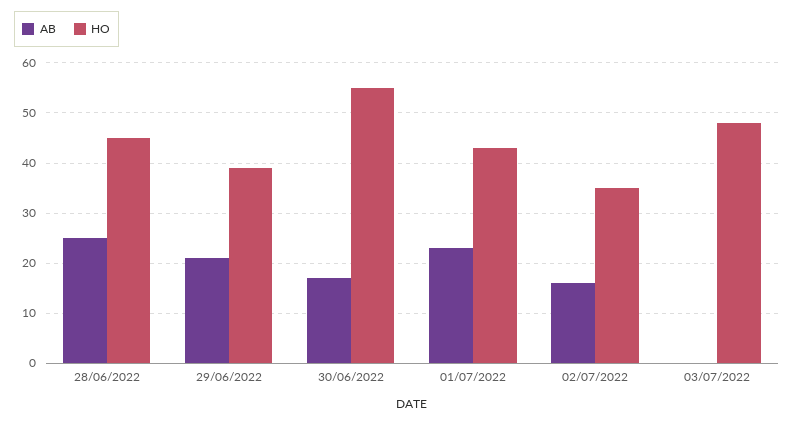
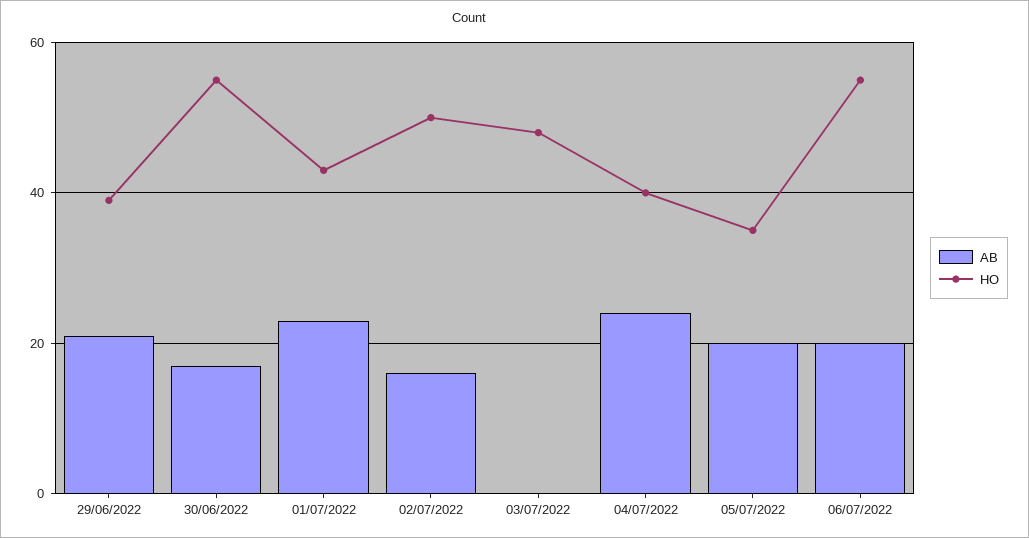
AB, 28/06/2022: 25 -> none
HO, 28/06/2022: 45 -> none
HO, 02/07/2022: 35 -> 50
AB, 04/07/2022: none -> 25
HO, 04/07/2022: none -> 40
AB, 05/07/2022: none -> 20
HO, 05/07/2022: none -> 35
AB, 06/07/2022: none -> 20
HO, 06/07/2022: none -> 55

